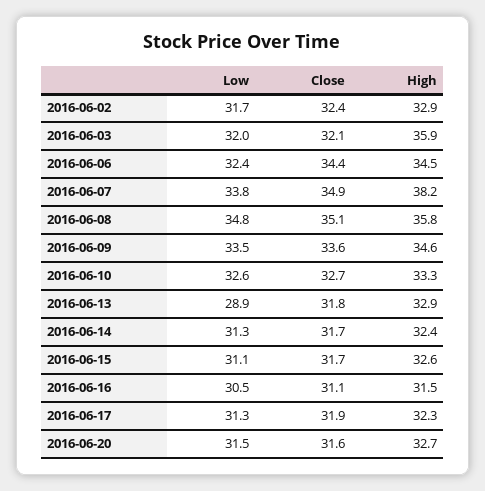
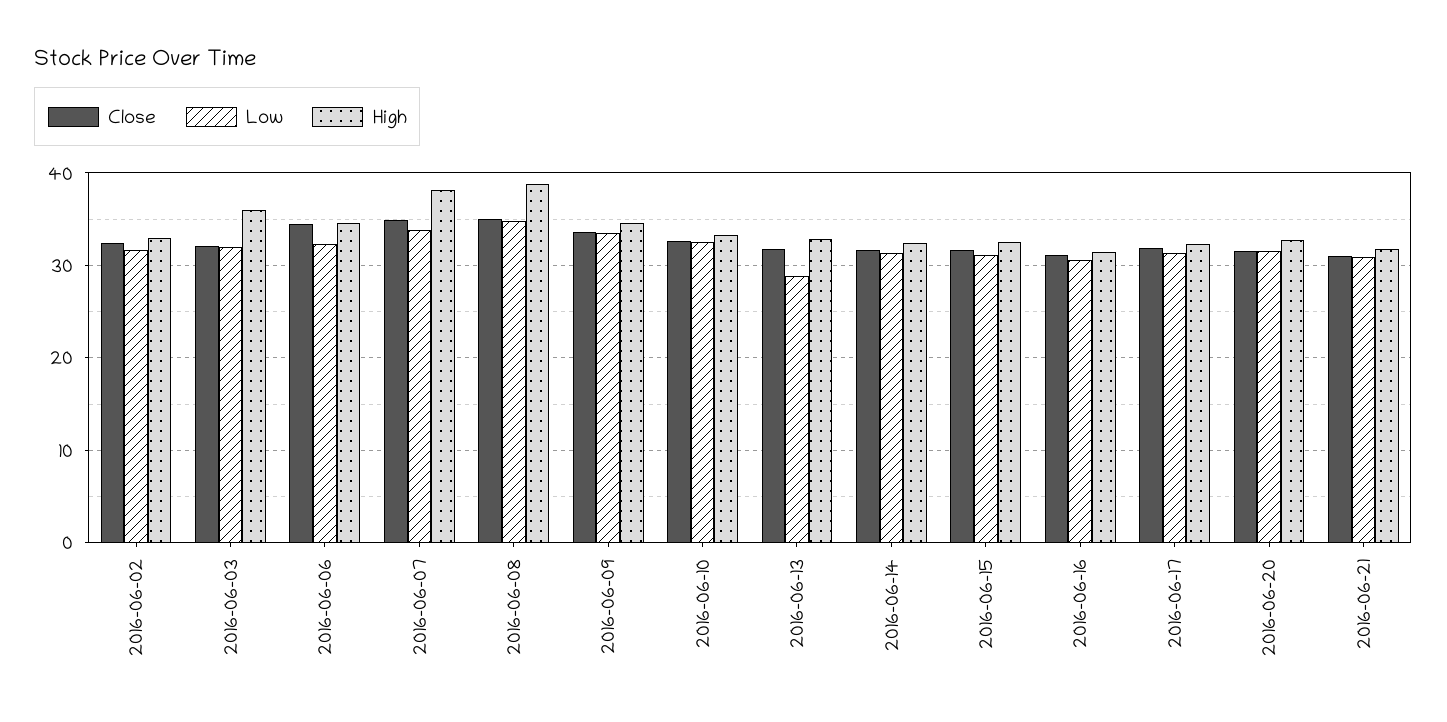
High, 2016-06-08: 35.8 -> 39
Close, 2016-06-21: none -> 31
Low, 2016-06-21: none -> 31
High, 2016-06-21: none -> 32

